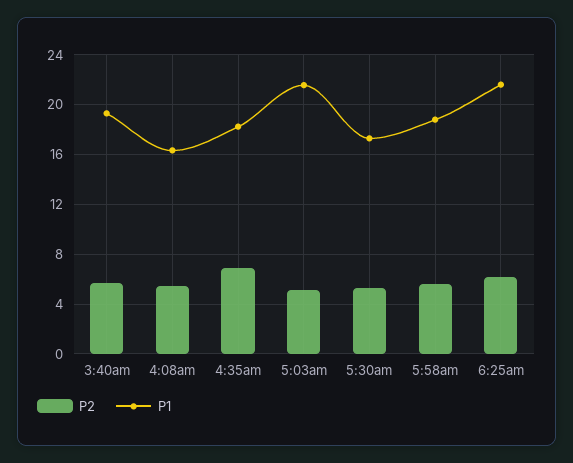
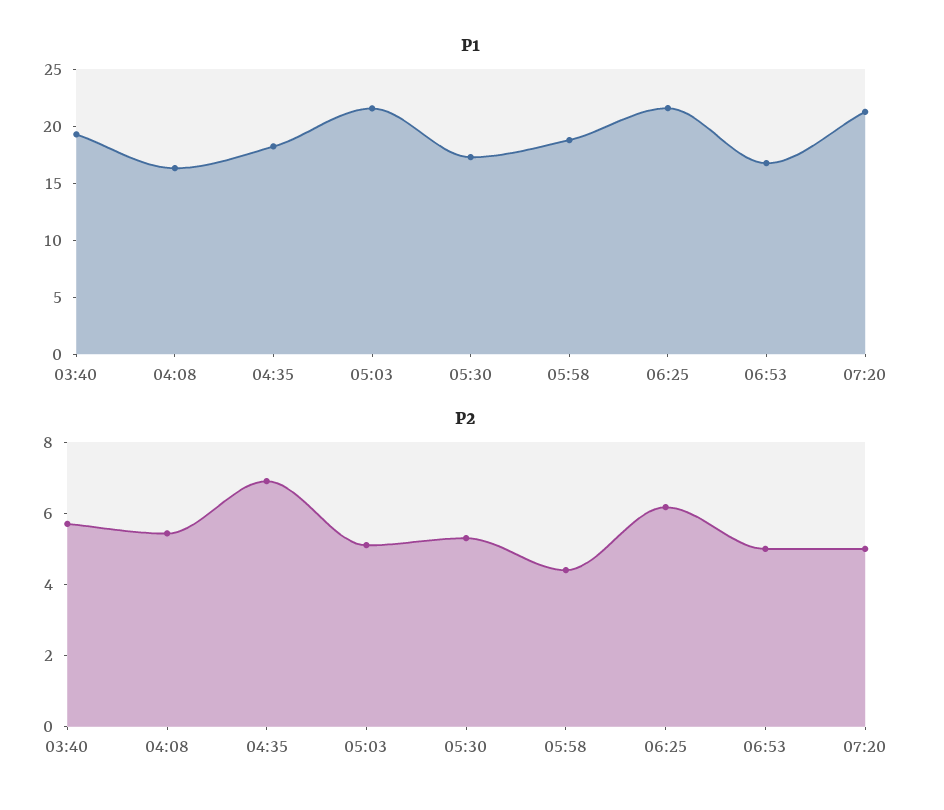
P2, 5:58am: 5.5 -> 4.5
P1, 06:53: none -> 17
P1, 07:20: none -> 21
P2, 06:53: none -> 5
P2, 07:20: none -> 5

